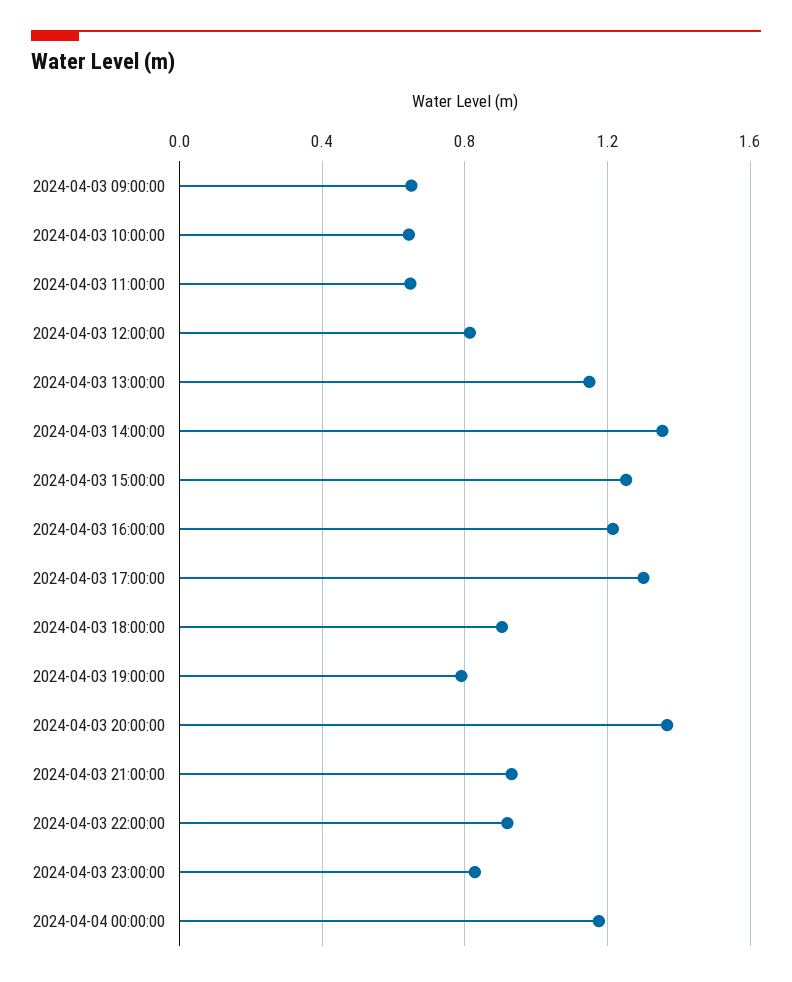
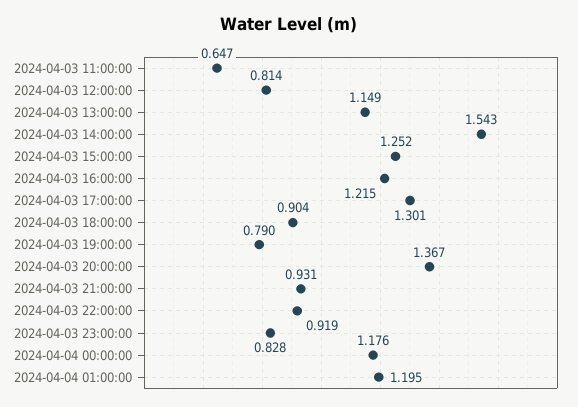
2024-04-03 09:00:00: 0.65 -> none
2024-04-03 10:00:00: 0.65 -> none
2024-04-03 14:00:00: 1.35 -> 1.543
2024-04-04 01:00:00: none -> 1.195

